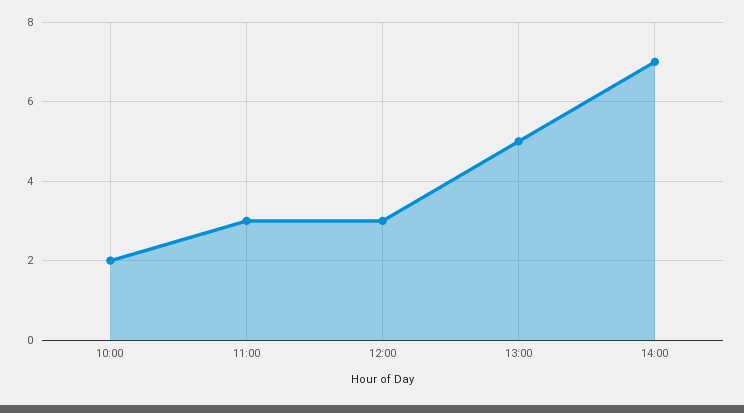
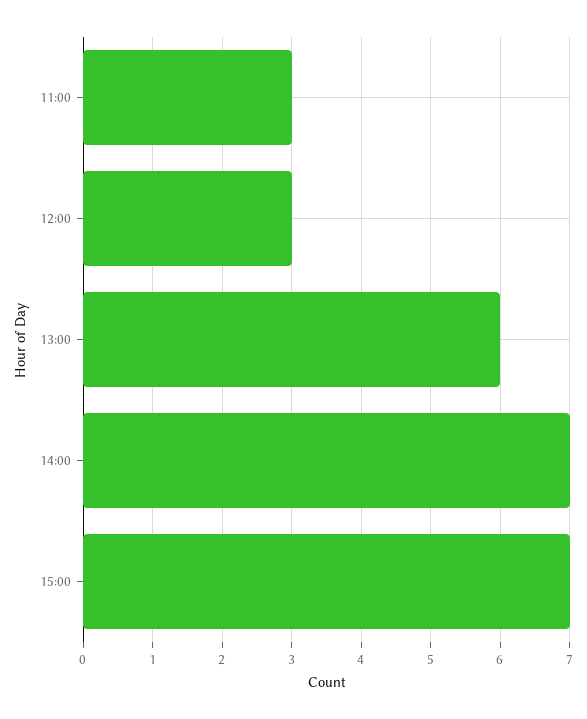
10:00: 2 -> none
13:00: 5 -> 6
15:00: none -> 7

